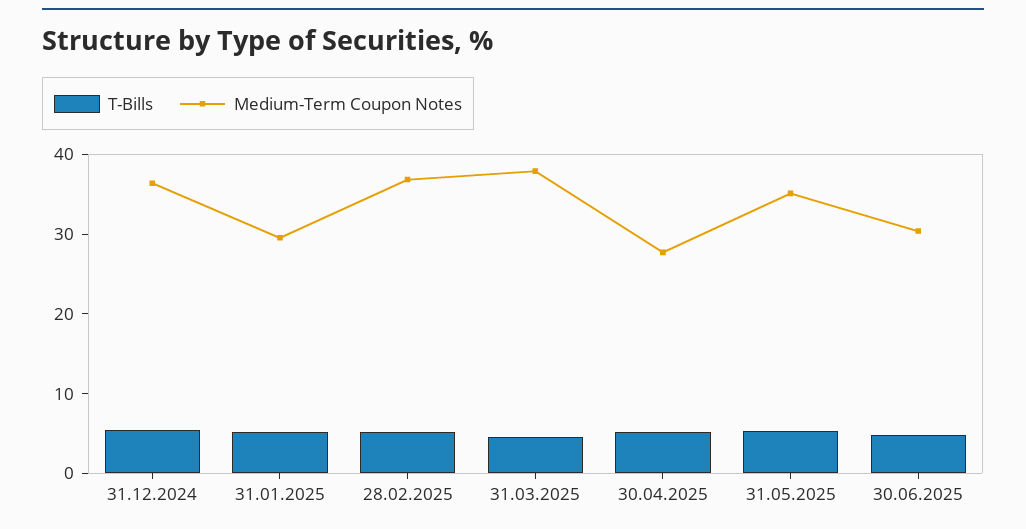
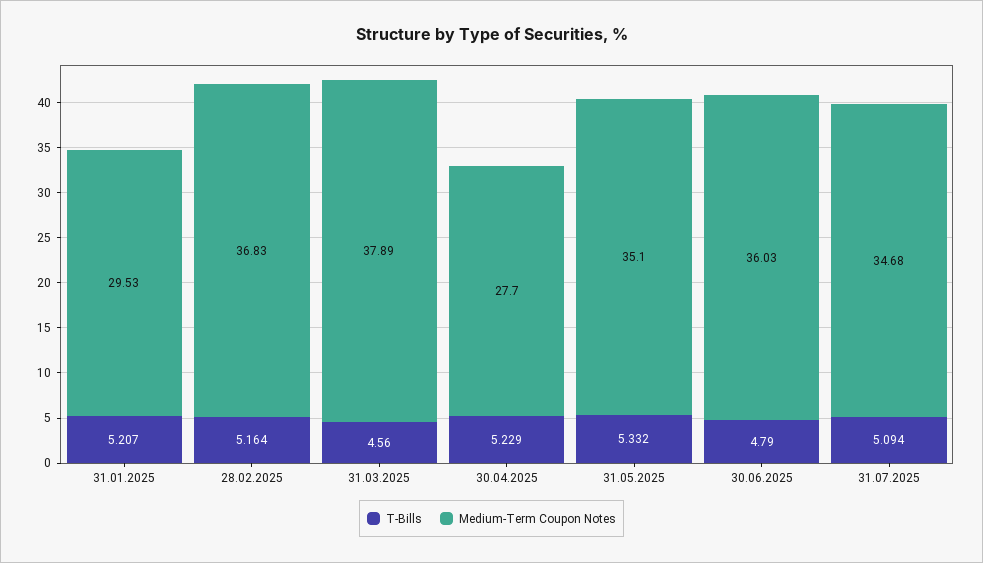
T-Bills, 31.12.2024: 6 -> none
Medium-Term Coupon Notes, 31.12.2024: 36 -> none
Medium-Term Coupon Notes, 30.06.2025: 30 -> 36.03
T-Bills, 31.07.2025: none -> 5.094
Medium-Term Coupon Notes, 31.07.2025: none -> 34.68

